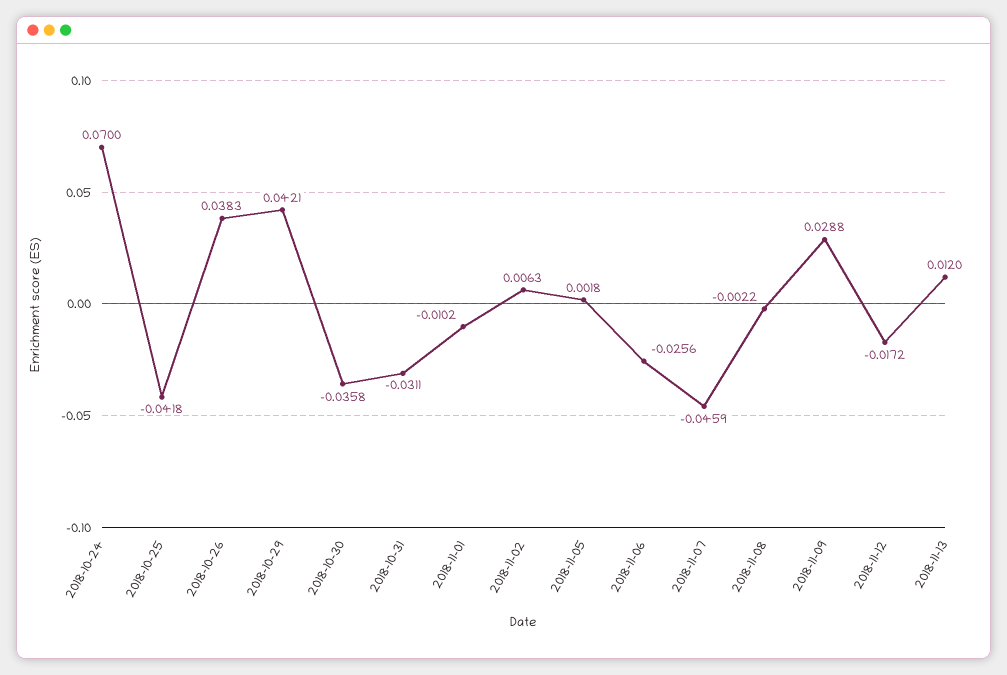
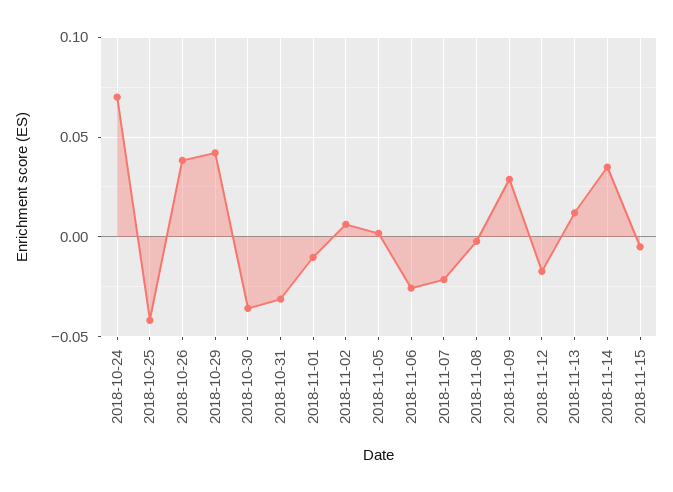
2018-11-07: -0.0459 -> -0.02
2018-11-14: none -> 0.035
2018-11-15: none -> -0.005

